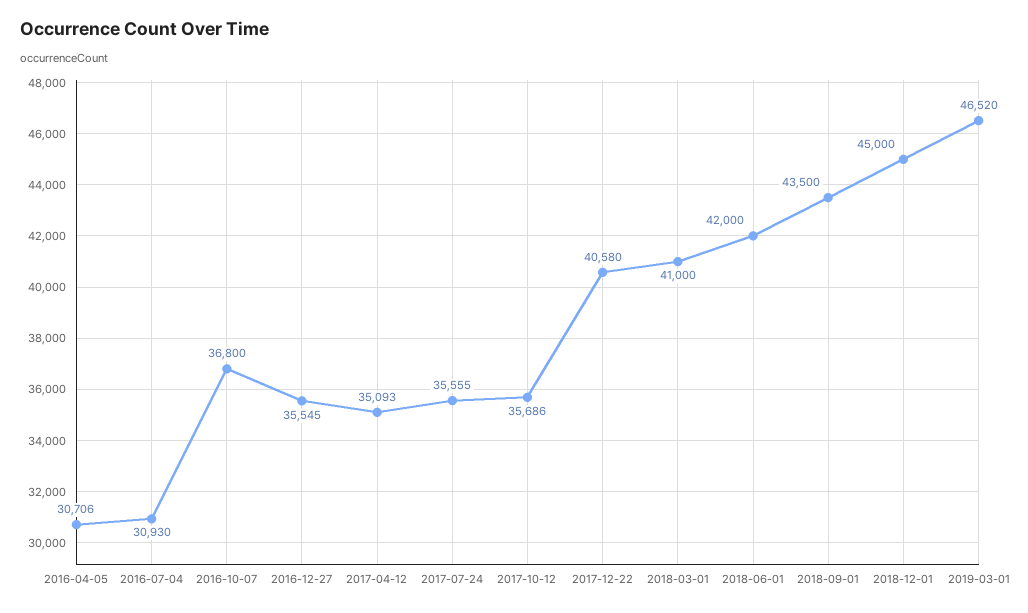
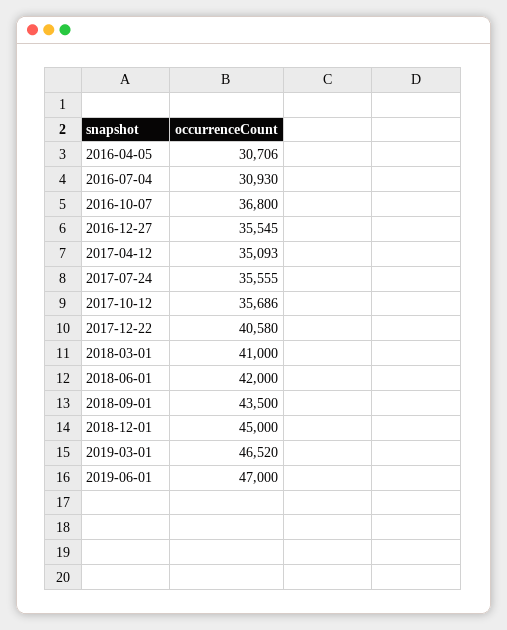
2019-06-01: none -> 47000

